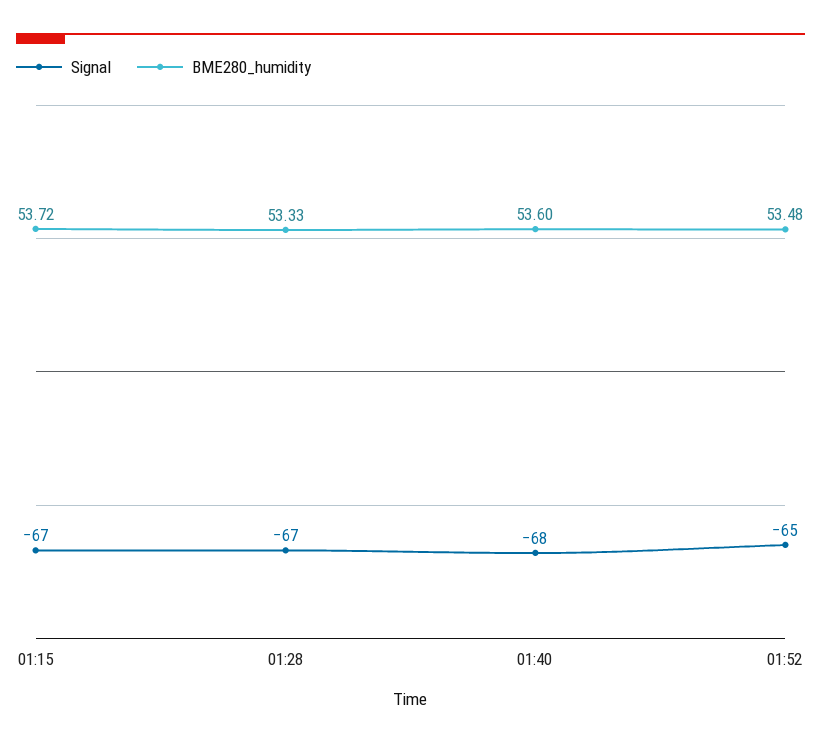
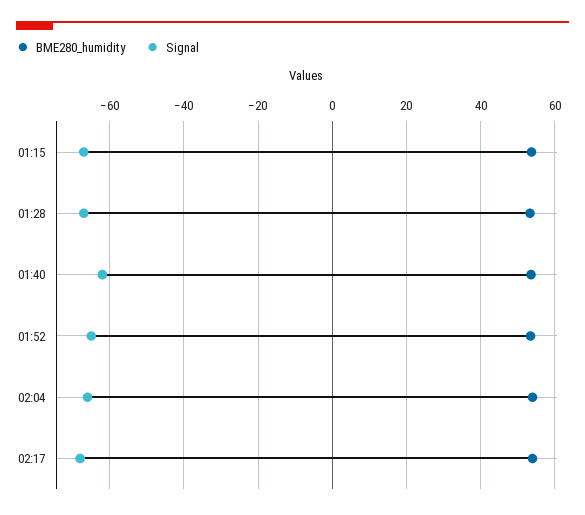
Signal, 01:40: -68 -> -62
BME280_humidity, 02:04: none -> 54
Signal, 02:04: none -> -66
BME280_humidity, 02:17: none -> 54
Signal, 02:17: none -> -68

